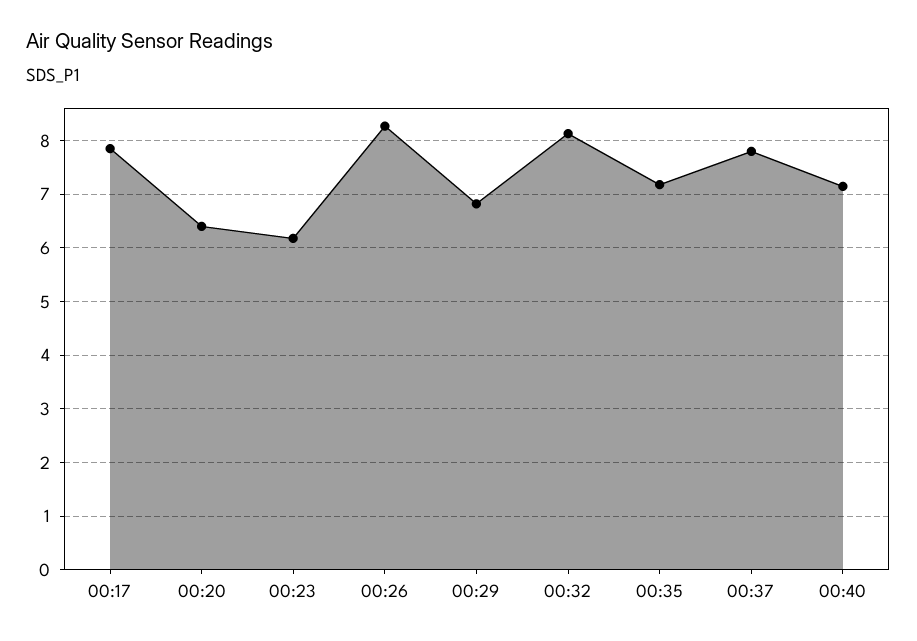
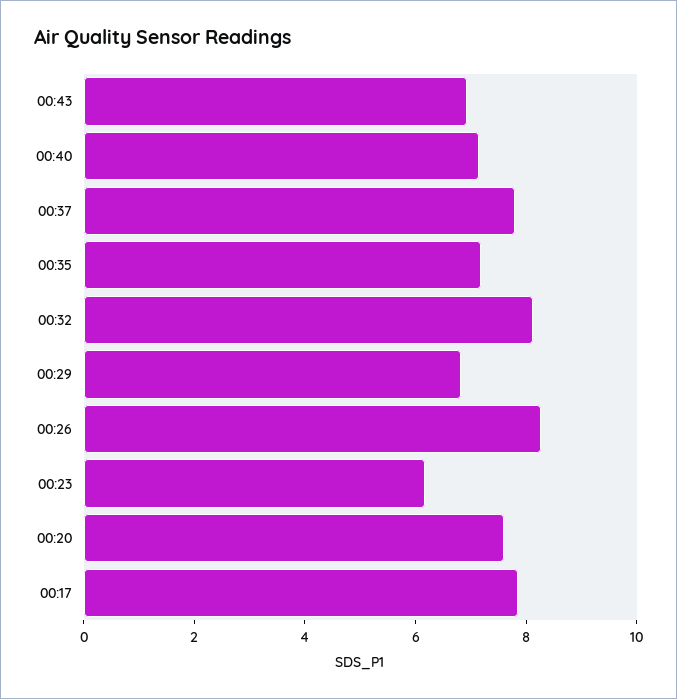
00:20: 6.4 -> 7.5
00:43: none -> 7

